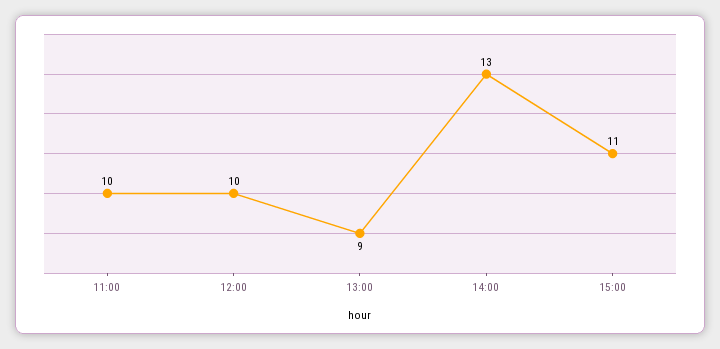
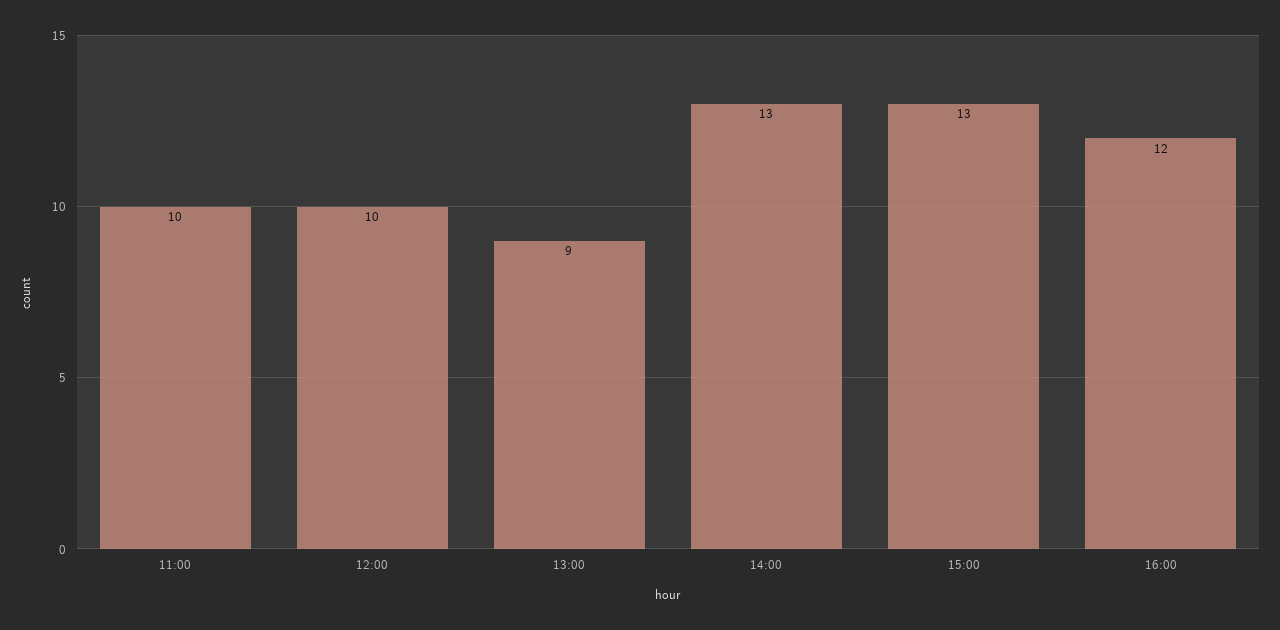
15:00: 11 -> 13
16:00: none -> 12

